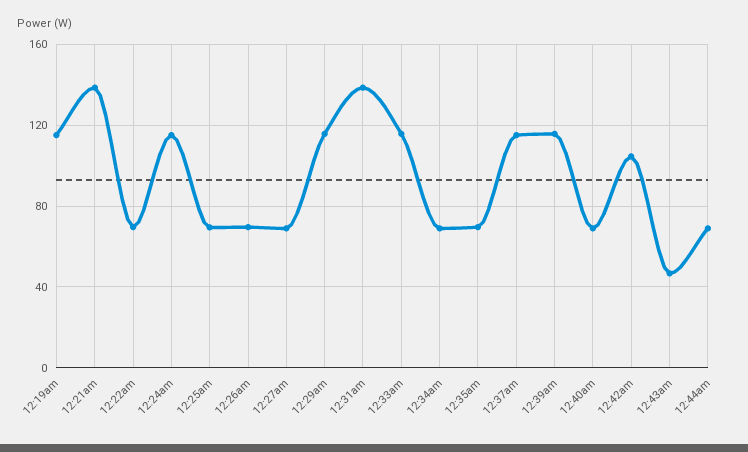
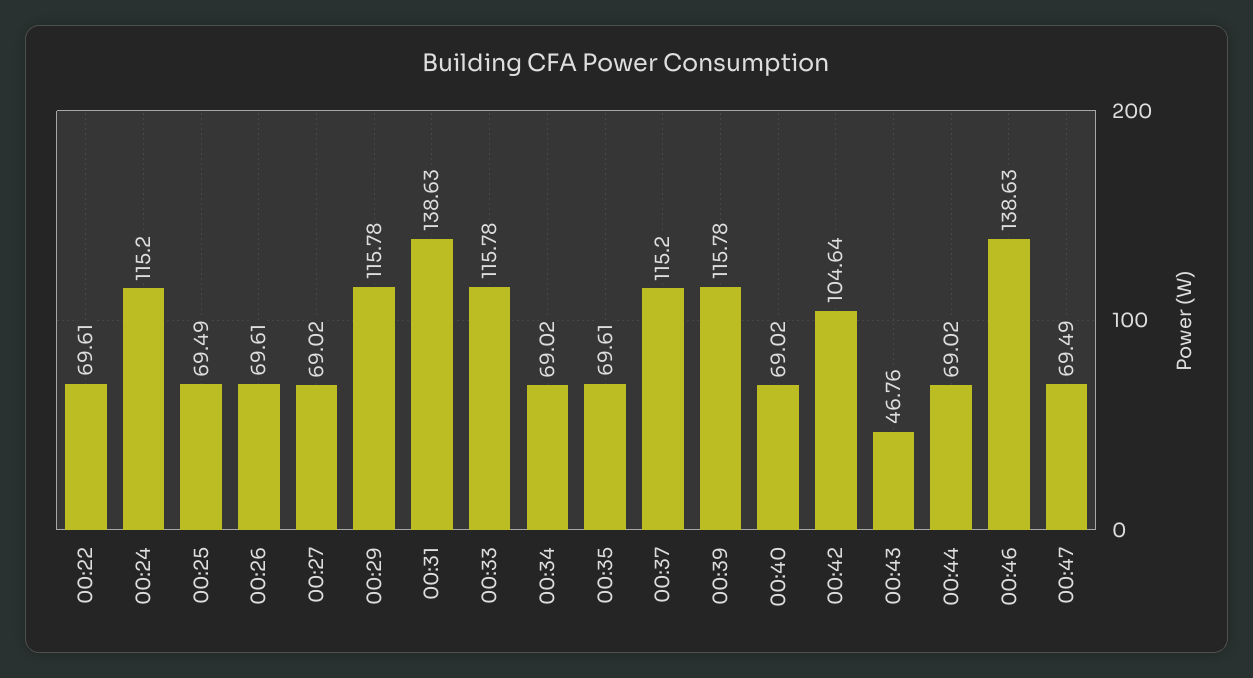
12:19am: 115 -> none
12:21am: 140 -> none
00:46: none -> 138.63
00:47: none -> 69.49

